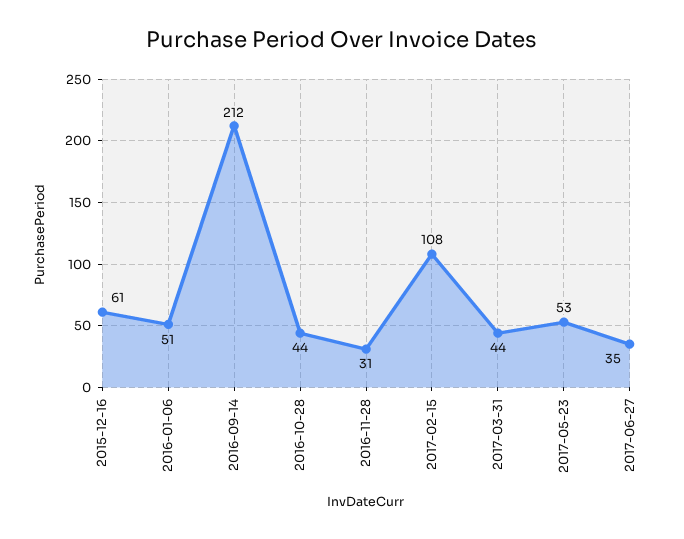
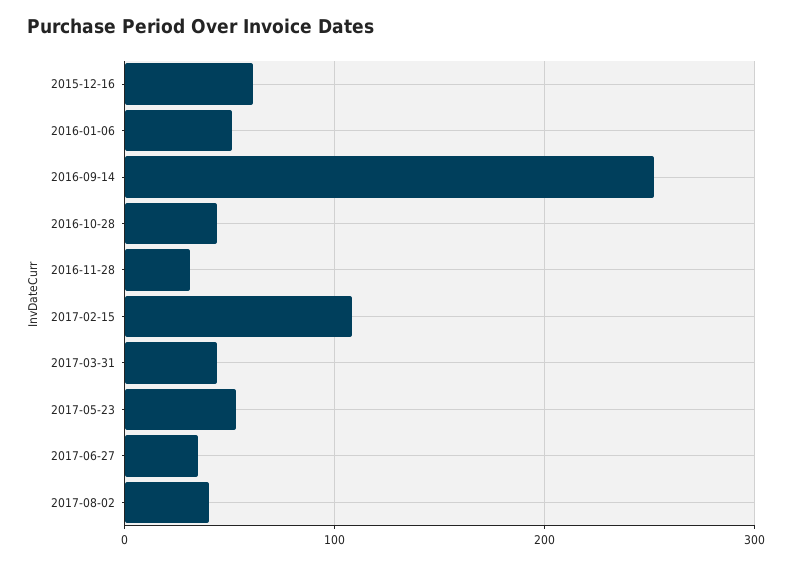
2016-09-14: 212 -> 250
2017-08-02: none -> 40

